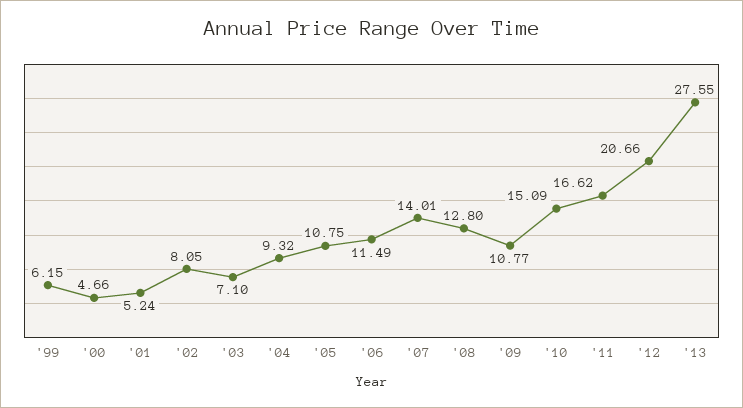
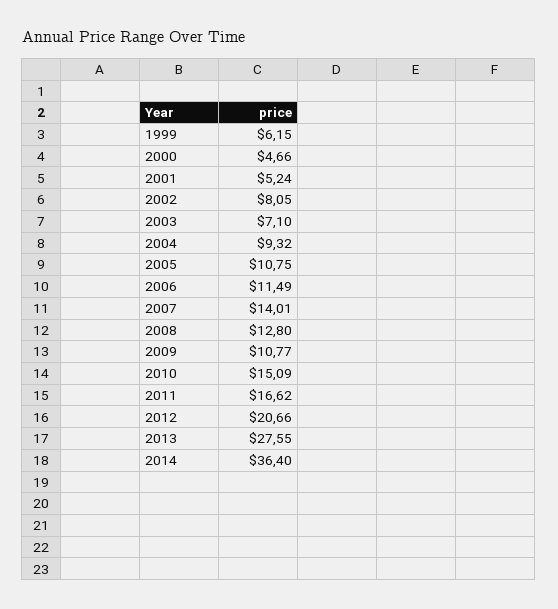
2014: none -> 36.4

